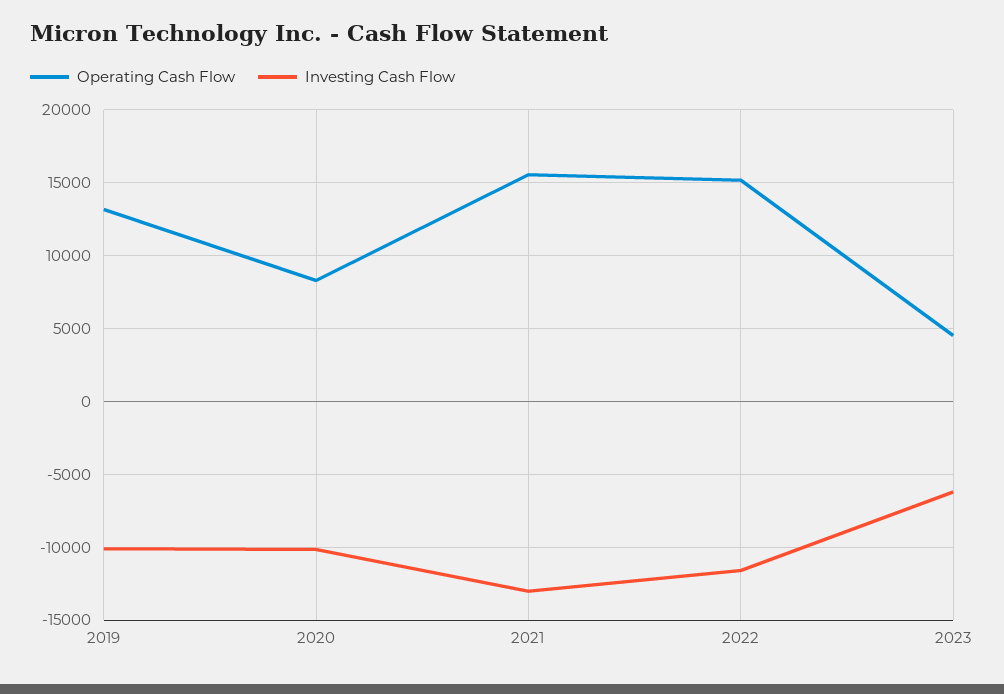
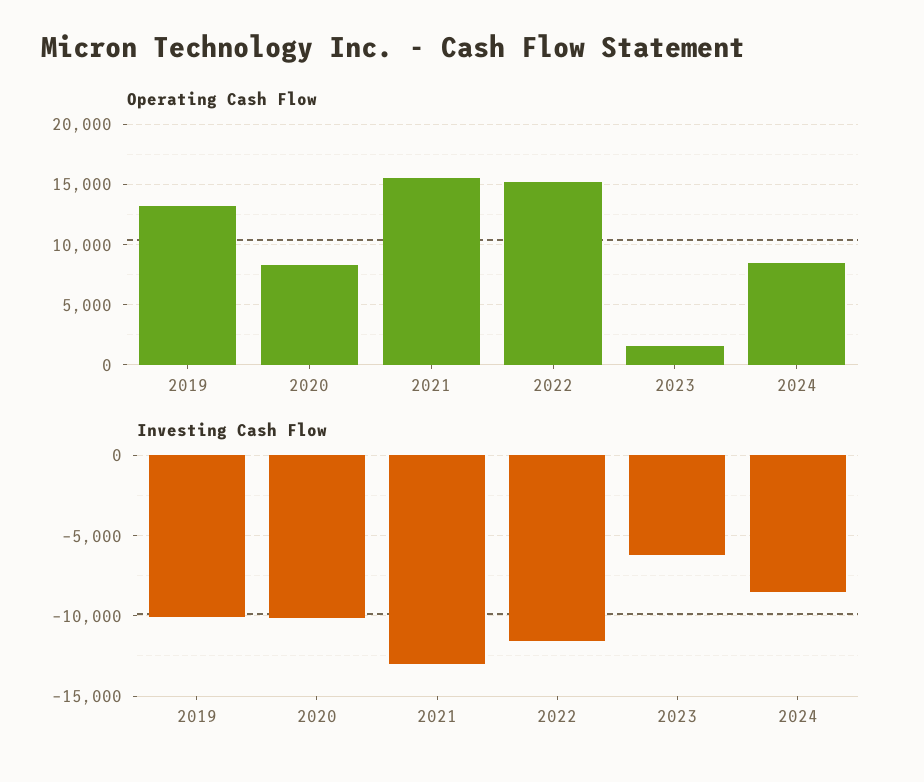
Operating Cash Flow, 2023: 4500 -> 1500
Operating Cash Flow, 2024: none -> 8500
Investing Cash Flow, 2024: none -> -8500

